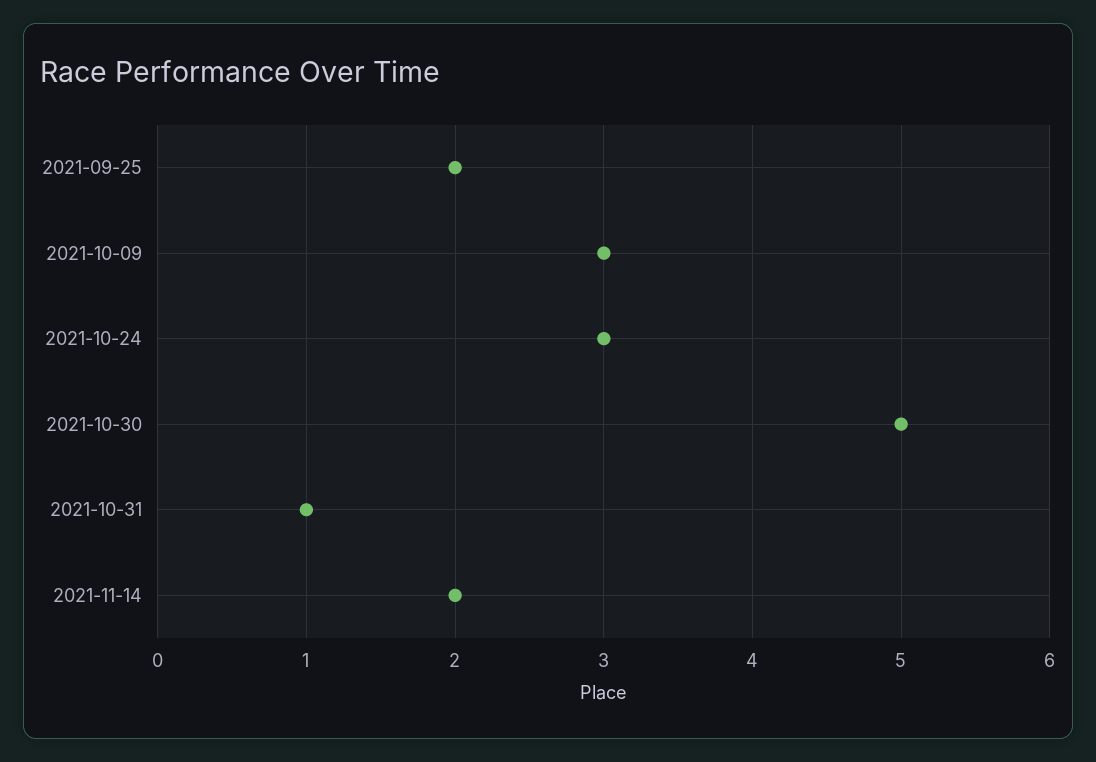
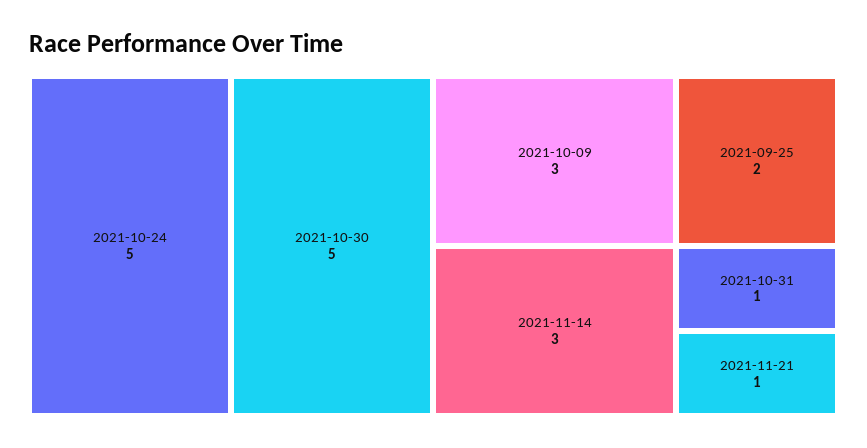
2021-10-24: 3 -> 5
2021-11-14: 2 -> 3
2021-11-21: none -> 1

